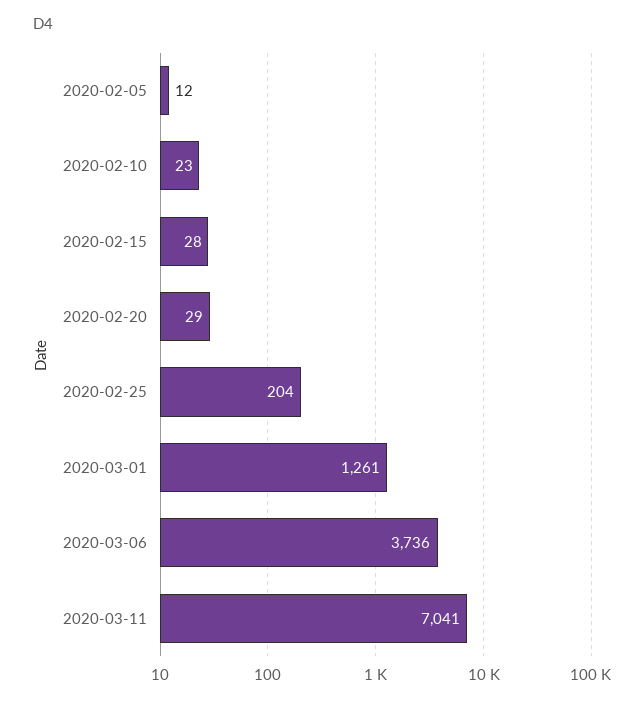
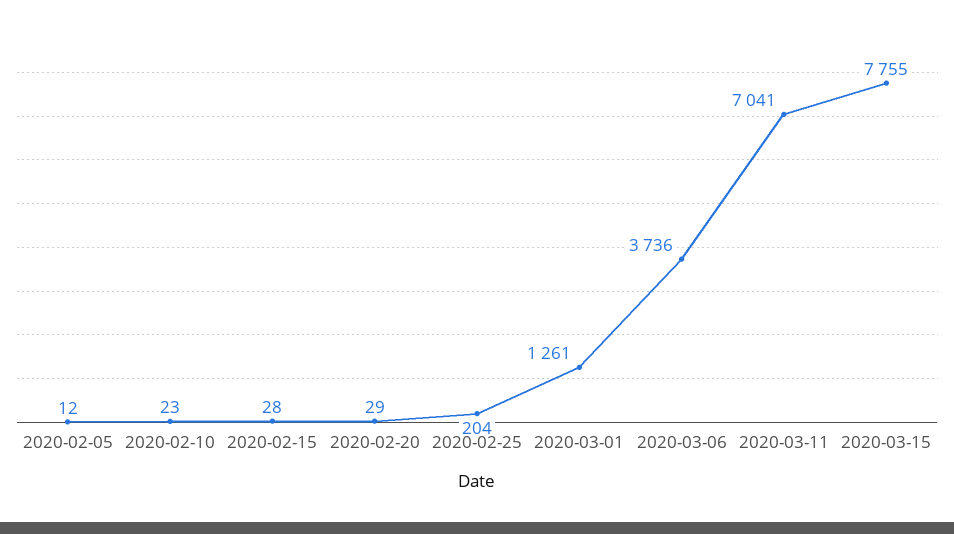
2020-03-15: none -> 7755

